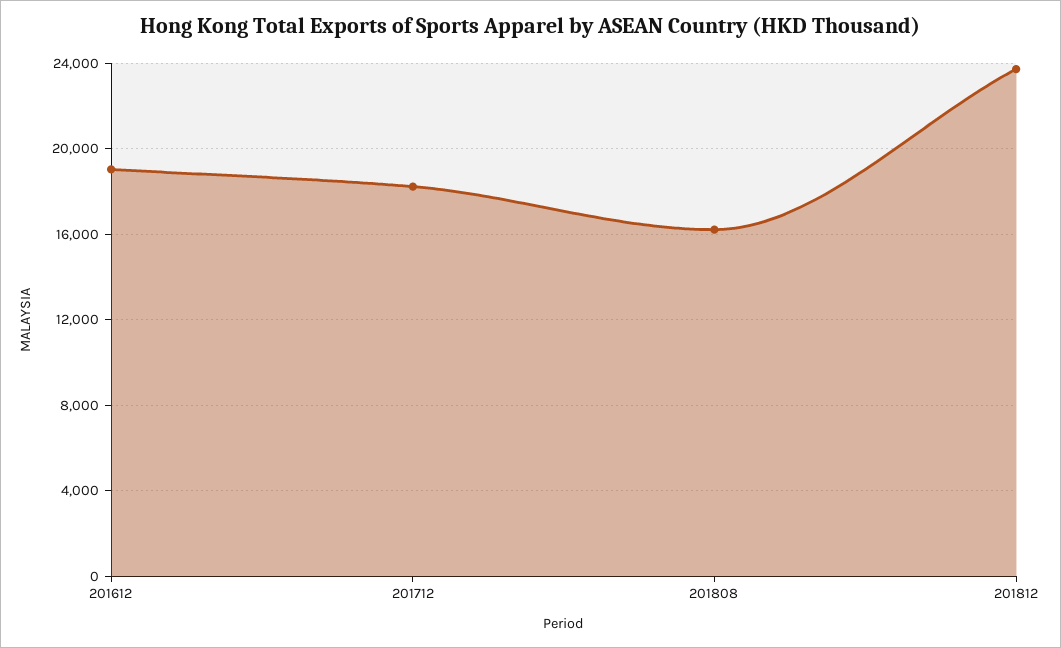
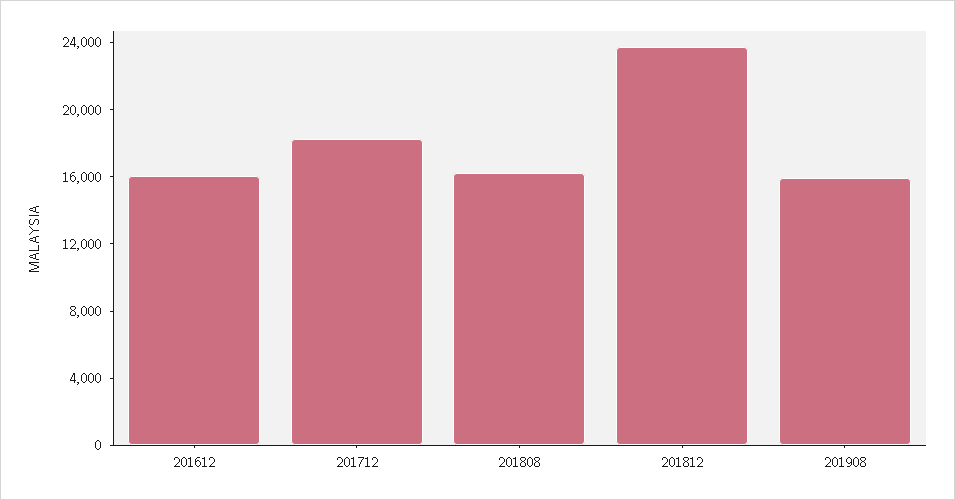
201612: 19000 -> 16000
201908: none -> 16000

